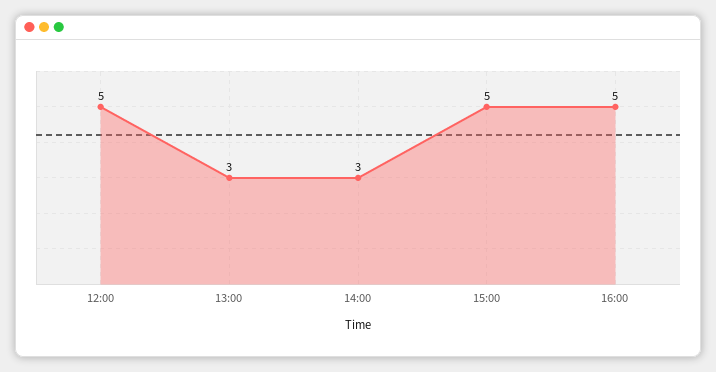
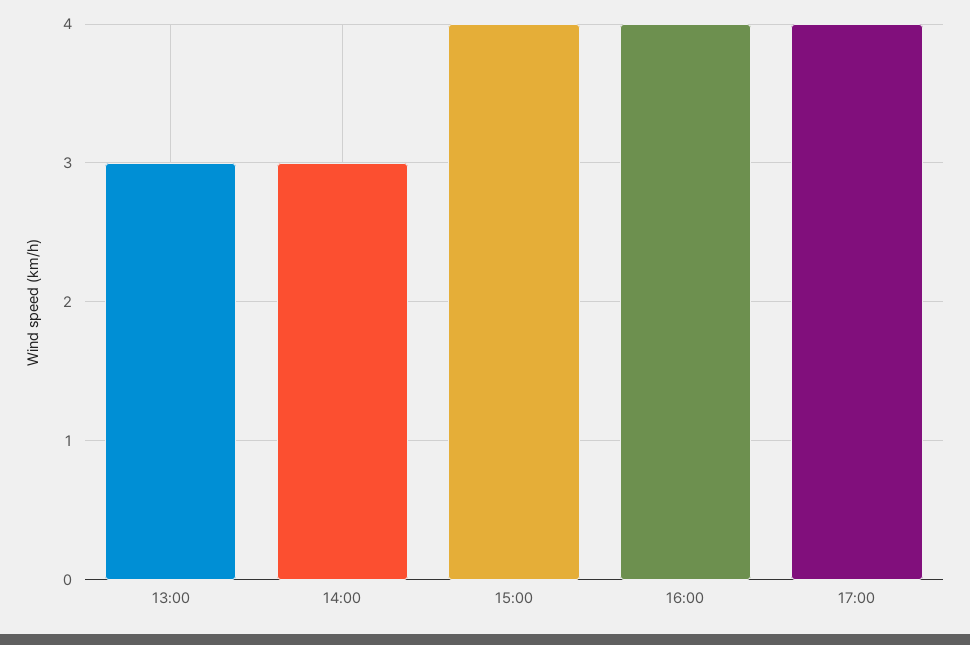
12:00: 5 -> none
15:00: 5 -> 4
16:00: 5 -> 4
17:00: none -> 4

